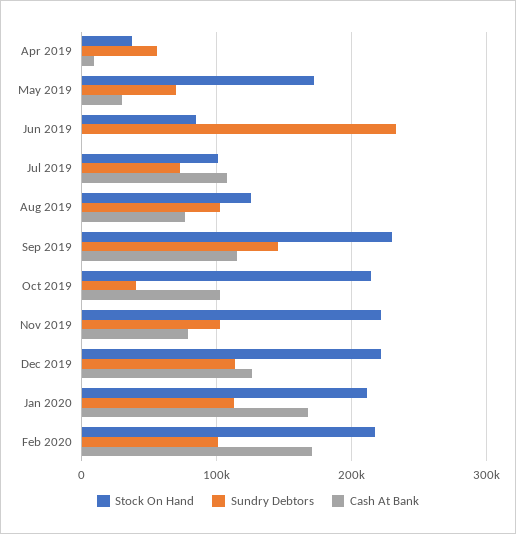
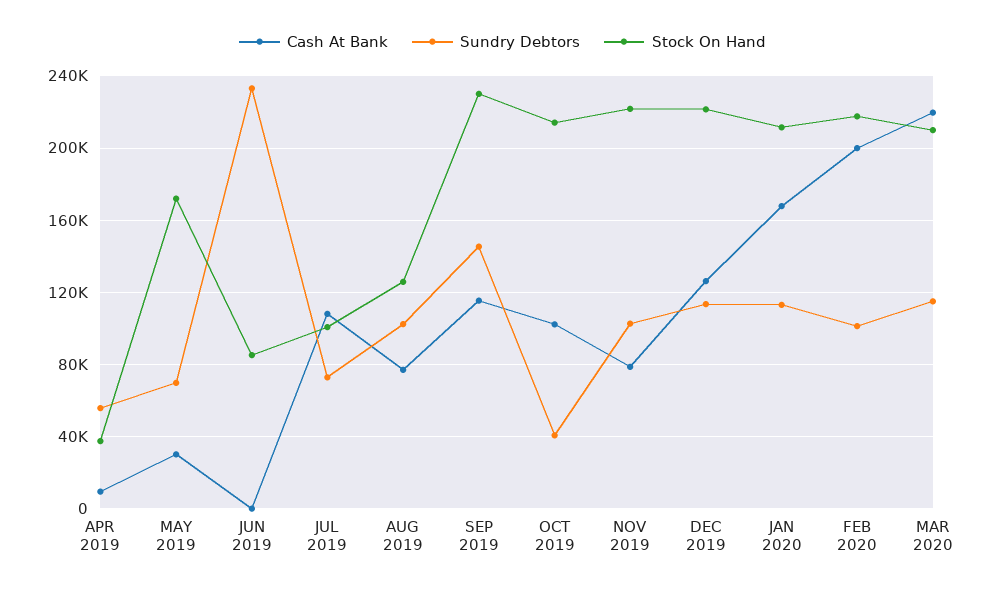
Cash At Bank, Feb 2020: 170000 -> 200000
Cash At Bank, MAR 2020: none -> 220000
Sundry Debtors, MAR 2020: none -> 115000
Stock On Hand, MAR 2020: none -> 210000

